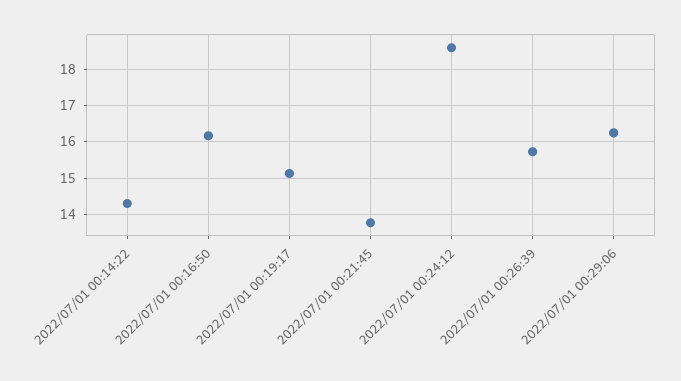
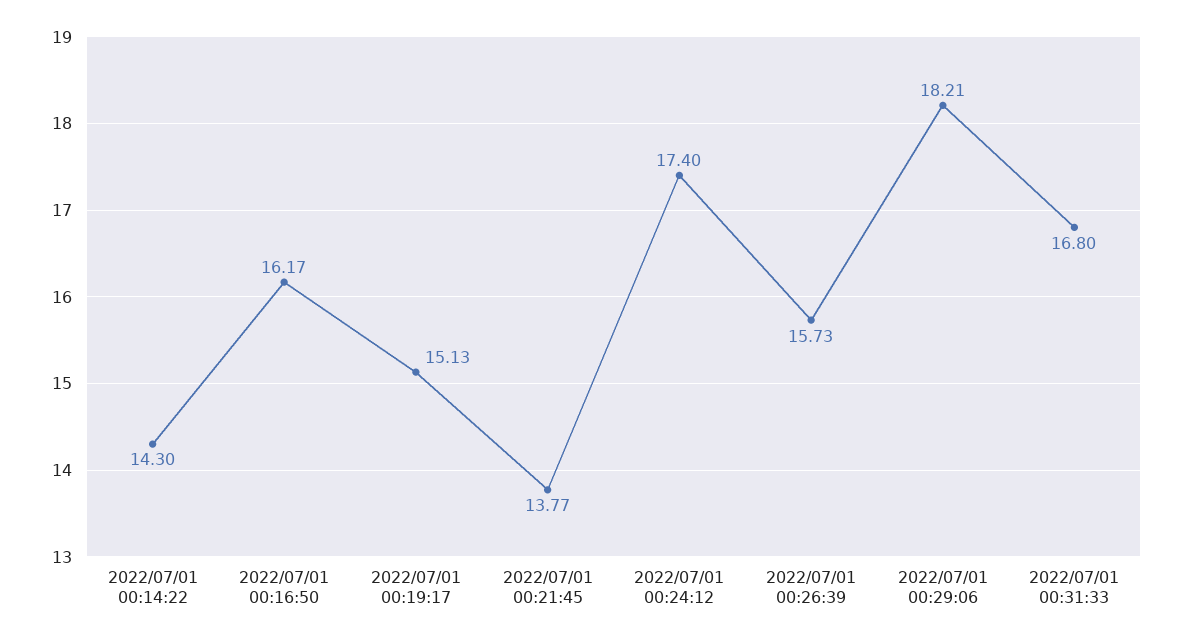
2022/07/01 00:24:12: 18.6 -> 17.4
2022/07/01 00:29:06: 16.2 -> 18.21
2022/07/01 00:31:33: none -> 16.8

